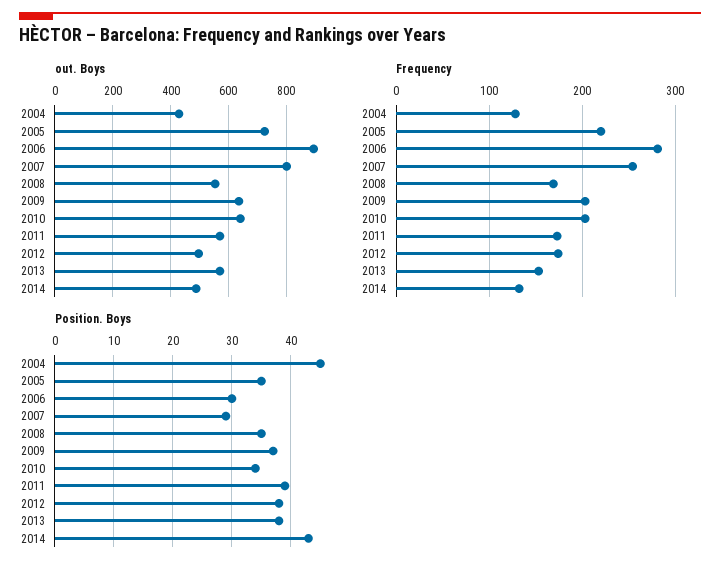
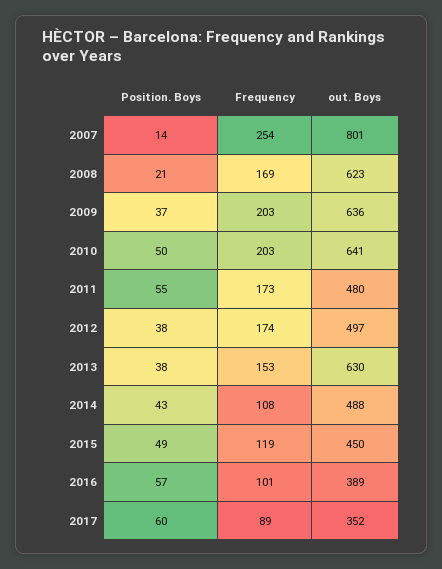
out. Boys, 2004: 425 -> none
out. Boys, 2005: 725 -> none
out. Boys, 2006: 900 -> none
out. Boys, 2008: 550 -> 623
out. Boys, 2011: 575 -> 480
out. Boys, 2013: 575 -> 630
Frequency, 2004: 130 -> none
Frequency, 2005: 220 -> none
Frequency, 2006: 280 -> none
Frequency, 2014: 130 -> 108
Position. Boys, 2004: 45 -> none
Position. Boys, 2005: 35 -> none
Position. Boys, 2006: 30 -> none
Position. Boys, 2007: 30 -> 14
Position. Boys, 2008: 35 -> 21
Position. Boys, 2010: 35 -> 50
Position. Boys, 2011: 40 -> 55
Position. Boys, 2015: none -> 49
Frequency, 2015: none -> 119
out. Boys, 2015: none -> 450
Position. Boys, 2016: none -> 57
Frequency, 2016: none -> 101
out. Boys, 2016: none -> 389
Position. Boys, 2017: none -> 60
Frequency, 2017: none -> 89
out. Boys, 2017: none -> 352

